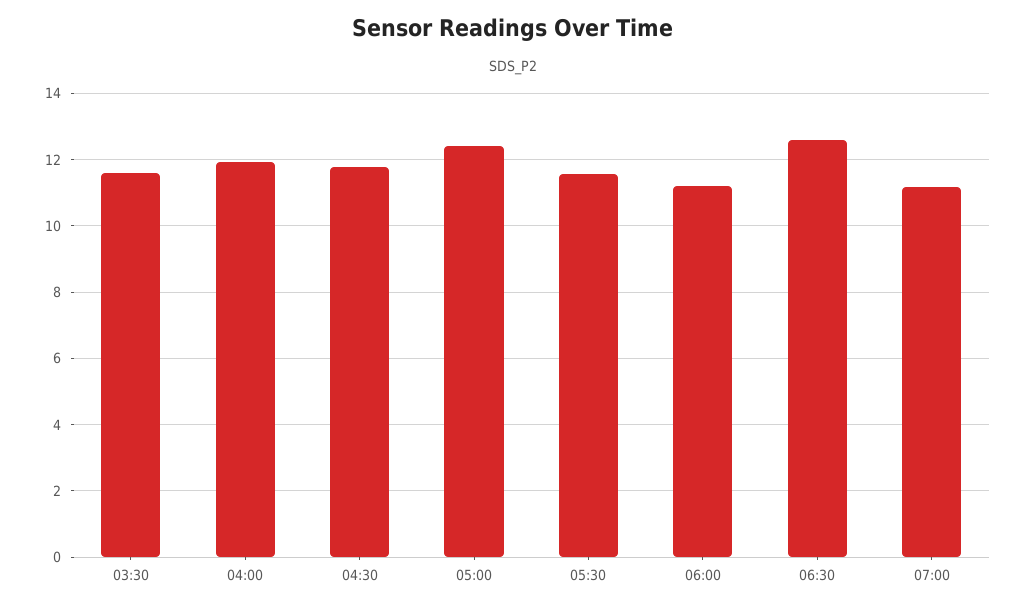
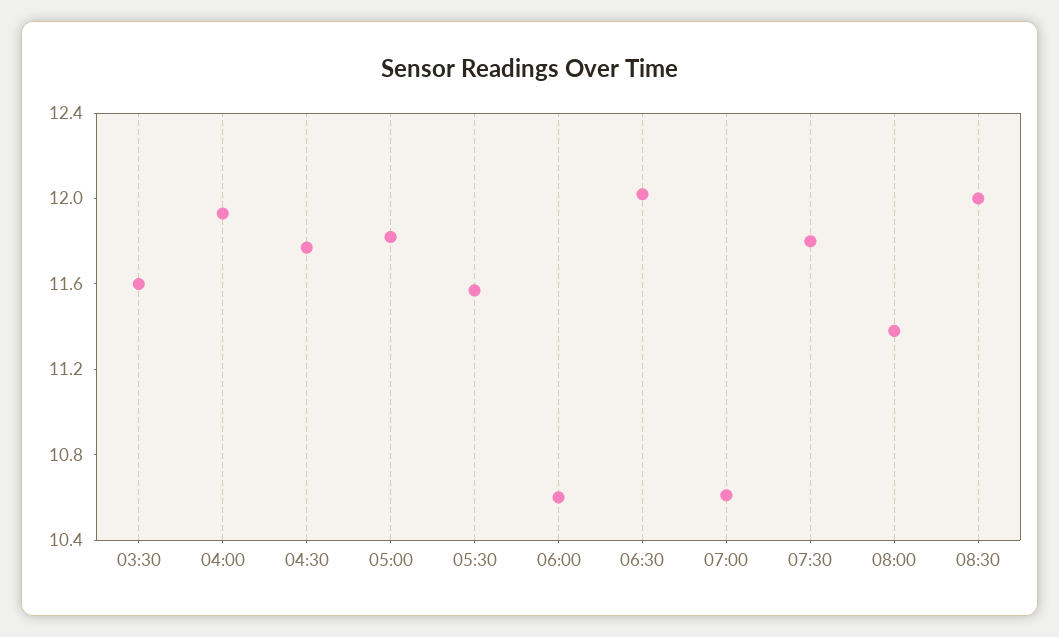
05:00: 12.4 -> 11.8
06:00: 11.2 -> 10.6
06:30: 12.6 -> 12
07:00: 11.2 -> 10.6
07:30: none -> 11.8
08:00: none -> 11.4
08:30: none -> 12

